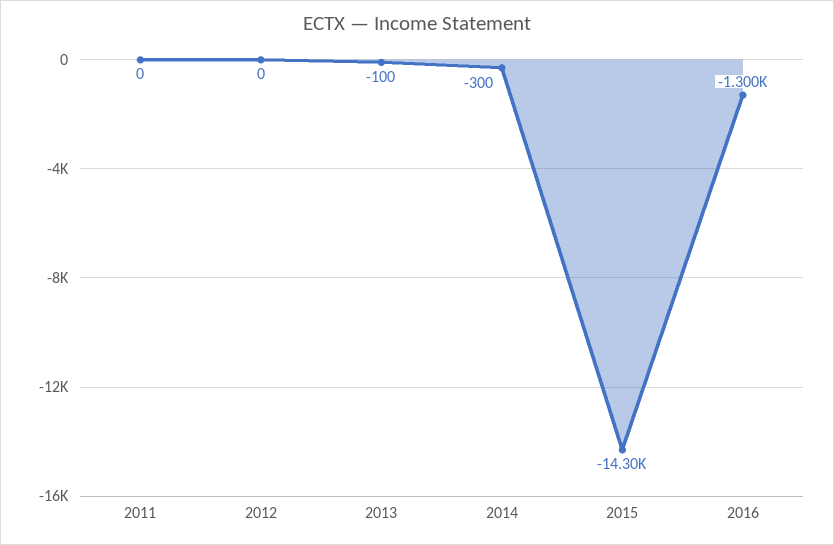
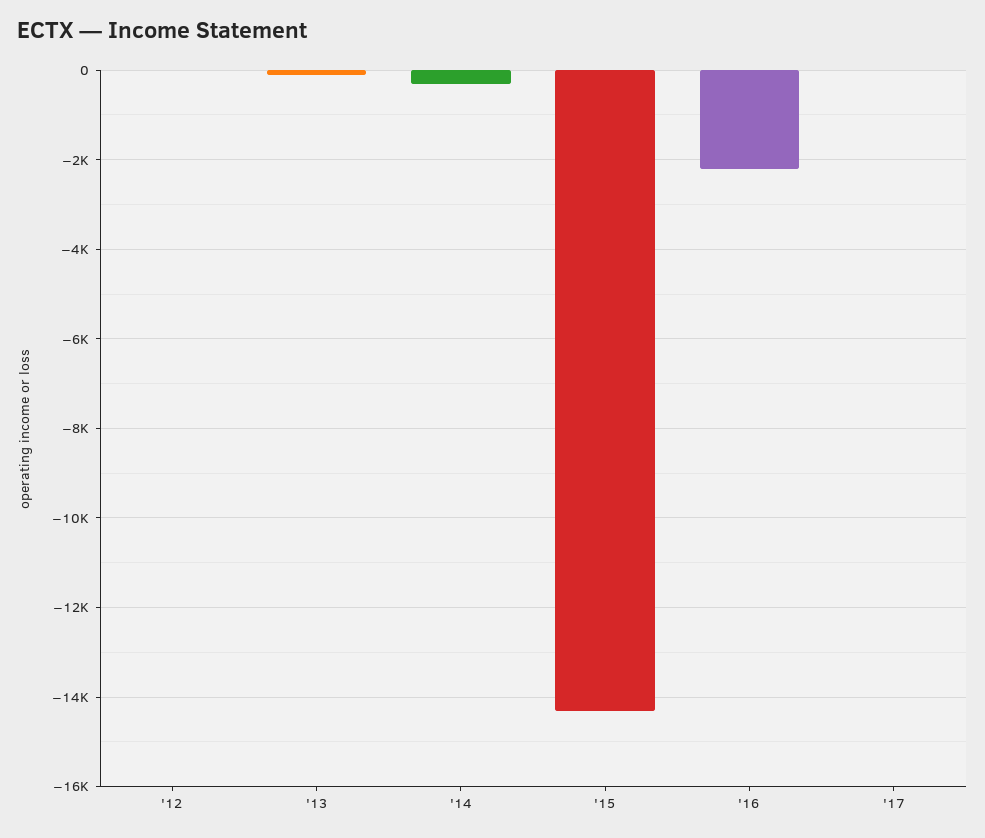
2011: 0 -> none
2016: -1300 -> -2200
'17: none -> 0

